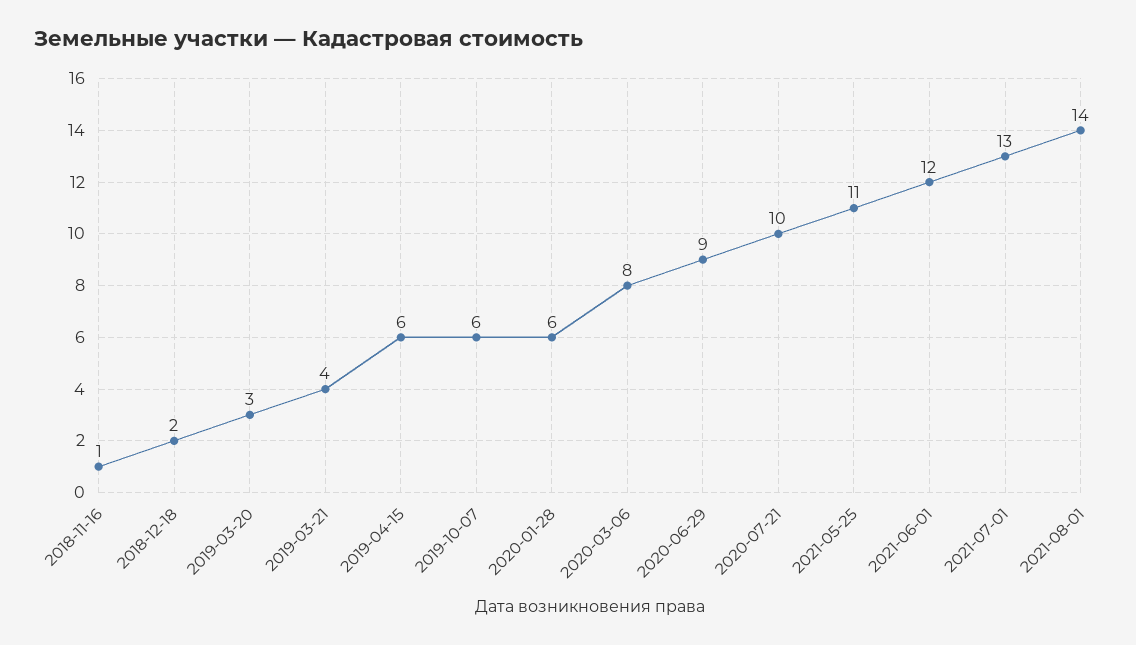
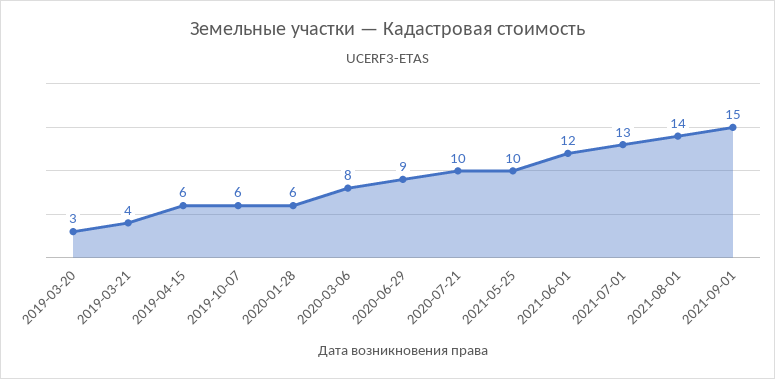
2018-11-16: 1 -> none
2018-12-18: 2 -> none
2021-05-25: 11 -> 10
2021-09-01: none -> 15

